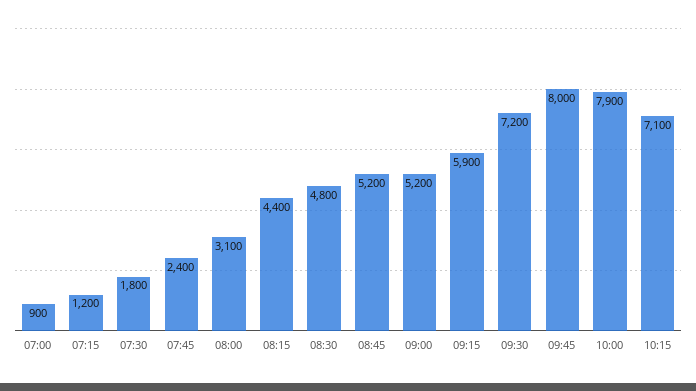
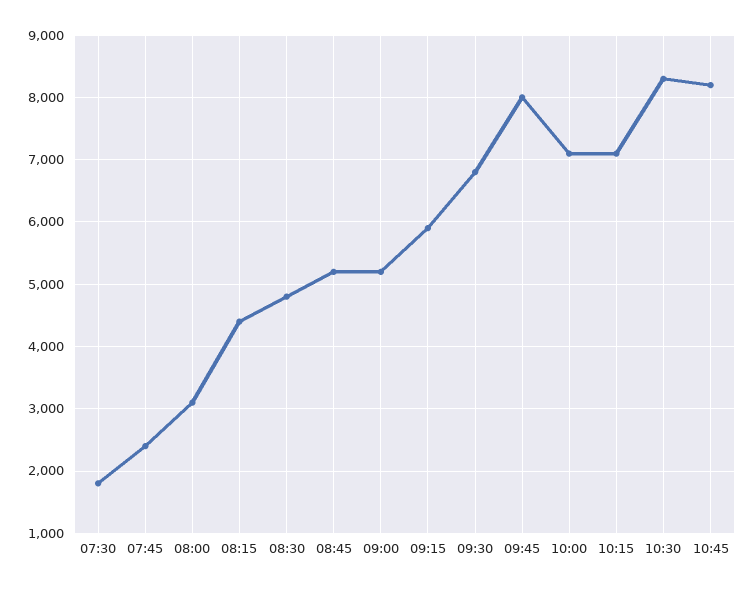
07:00: 900 -> none
07:15: 1200 -> none
09:30: 7200 -> 6800
10:00: 7900 -> 7100
10:30: none -> 8300
10:45: none -> 8200

